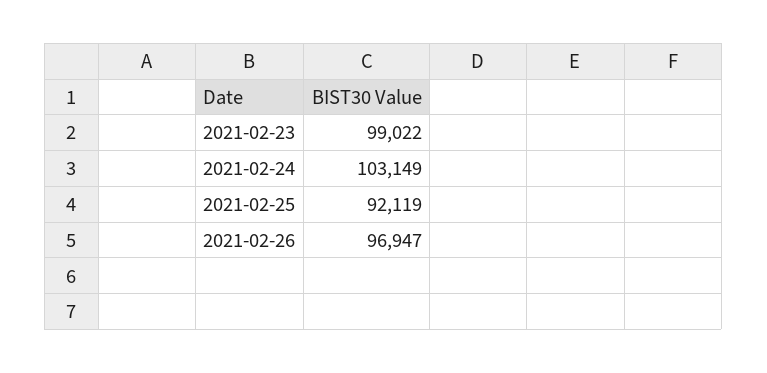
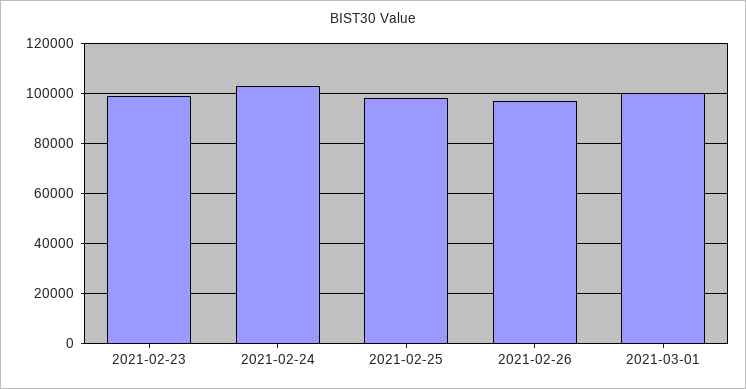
2021-02-25: 92119 -> 97500
2021-03-01: none -> 100000

